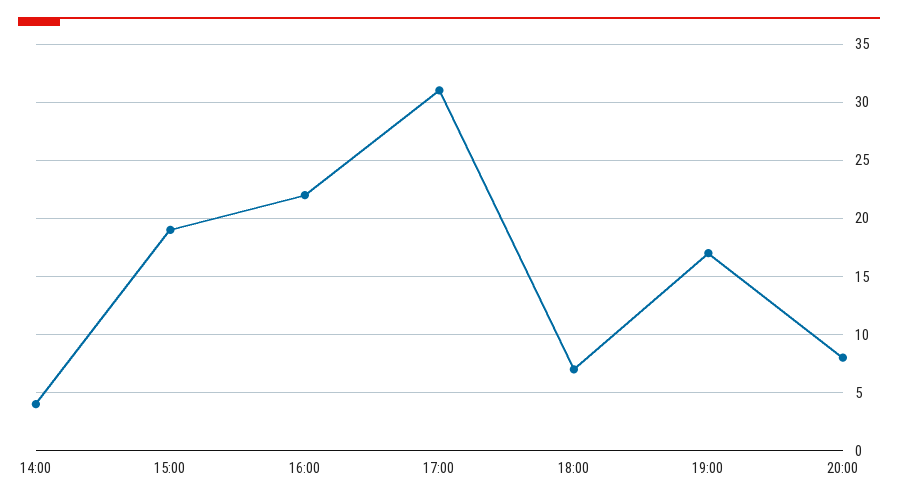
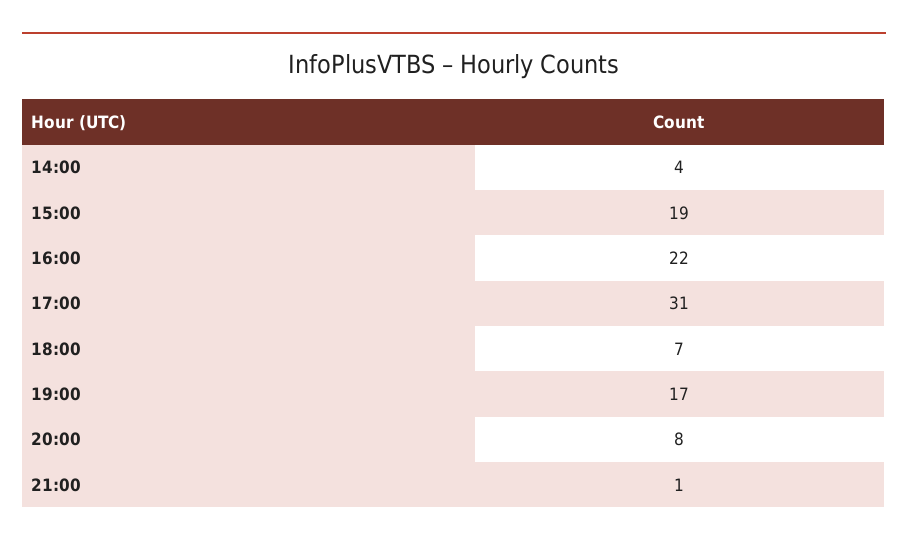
21:00: none -> 1

